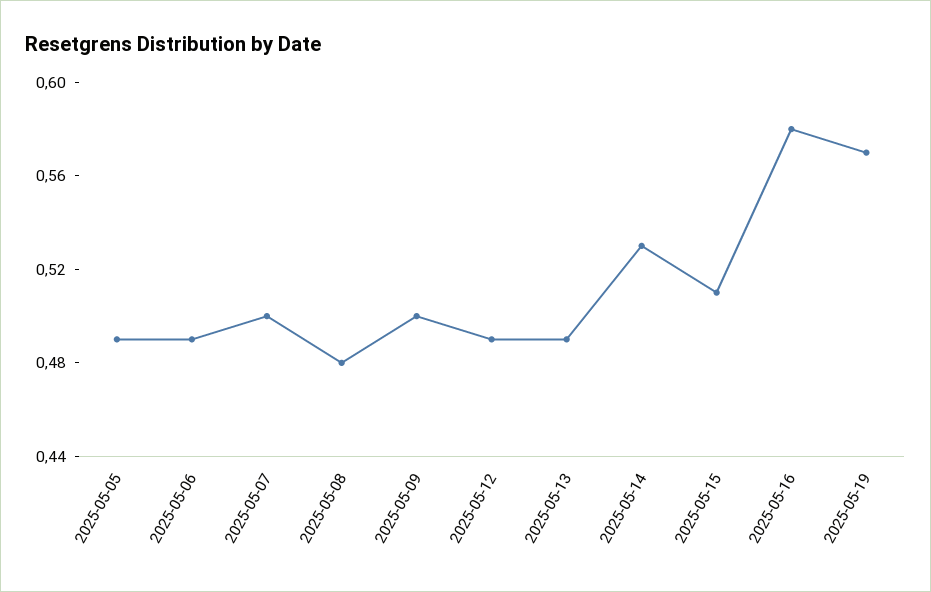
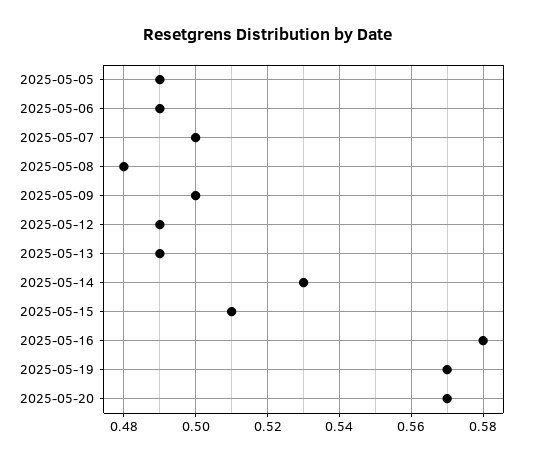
2025-05-20: none -> 0.57

